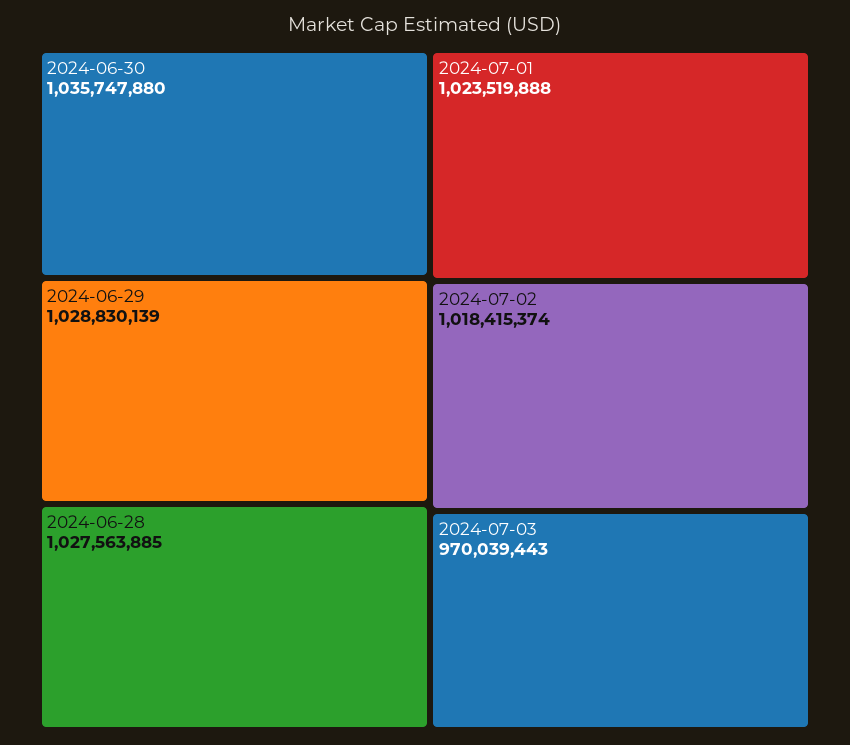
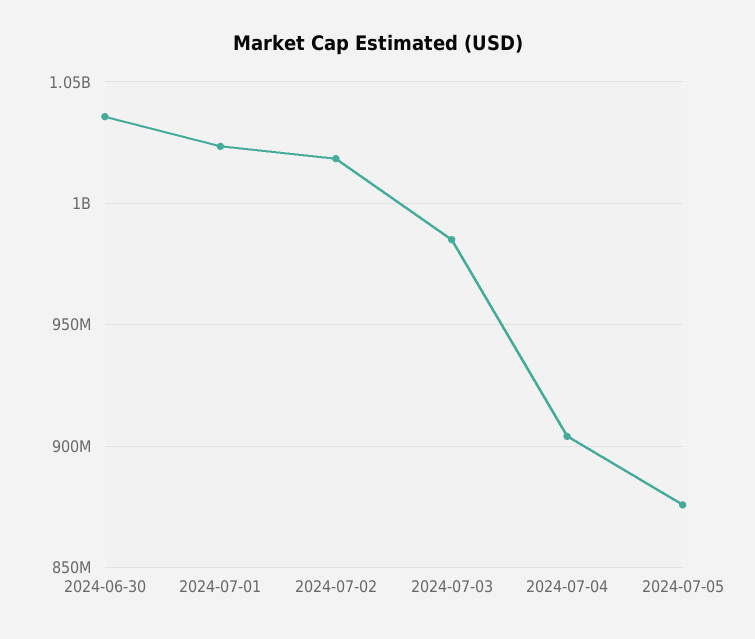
2024-06-29: 1028830139 -> none
2024-06-28: 1027563885 -> none
2024-07-03: 970039443 -> 985000000
2024-07-04: none -> 905000000
2024-07-05: none -> 875000000

